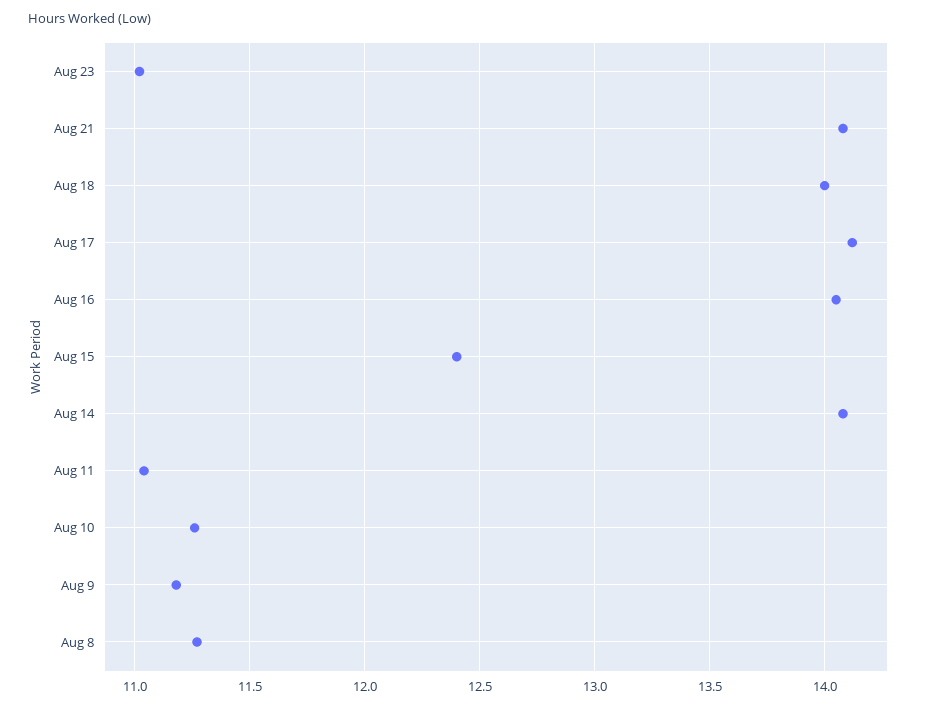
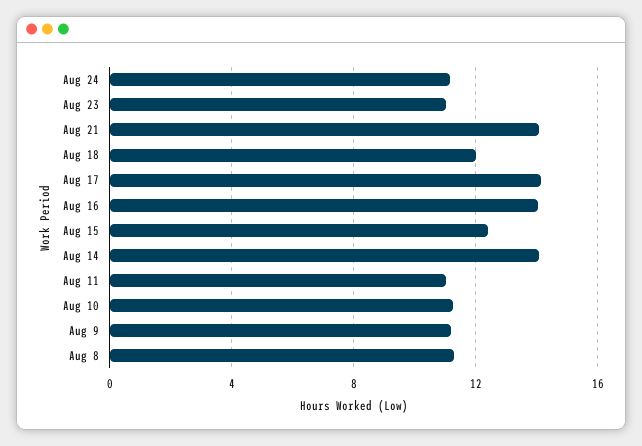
Aug 18: 14 -> 12
Aug 24: none -> 11

